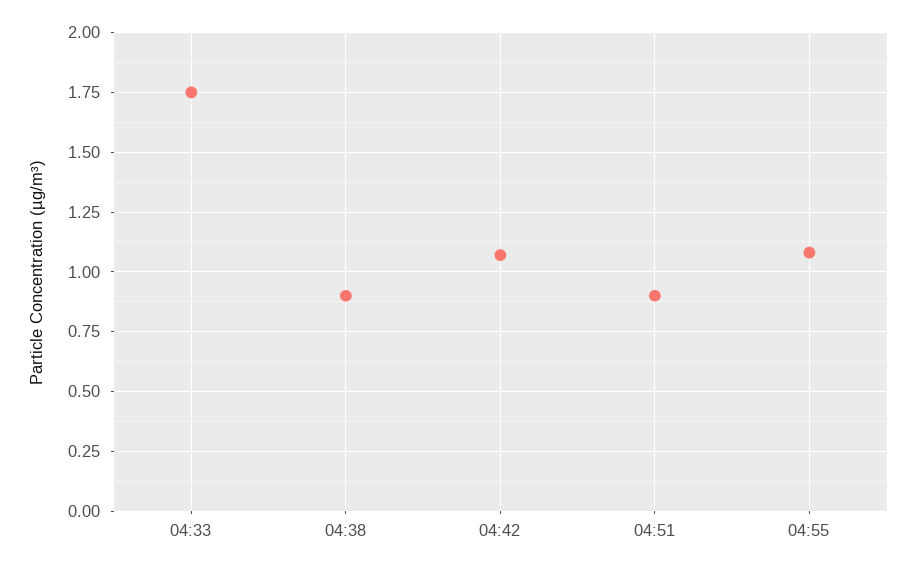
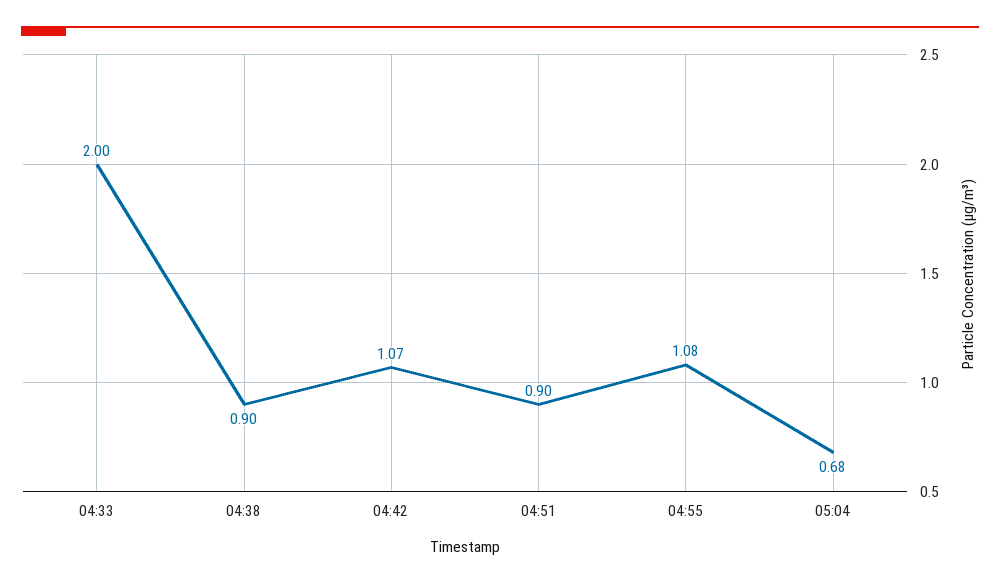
04:33: 1.75 -> 2
05:04: none -> 0.68

